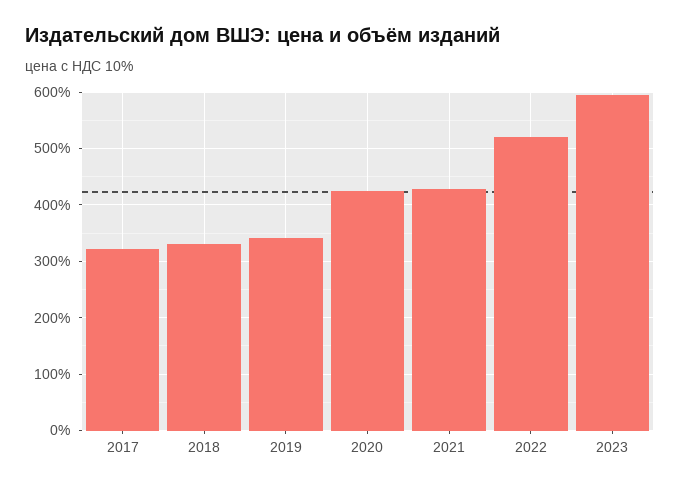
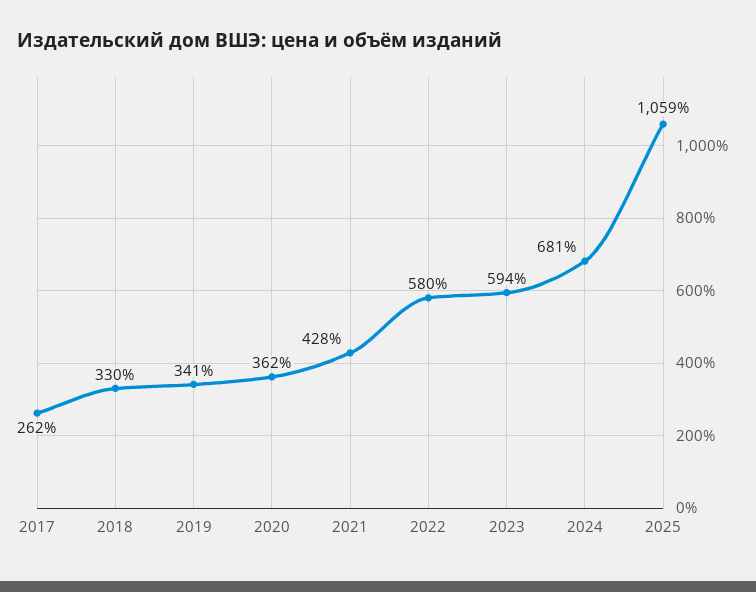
2017: 320 -> 262
2020: 420 -> 362
2022: 520 -> 580
2024: none -> 681
2025: none -> 1059

